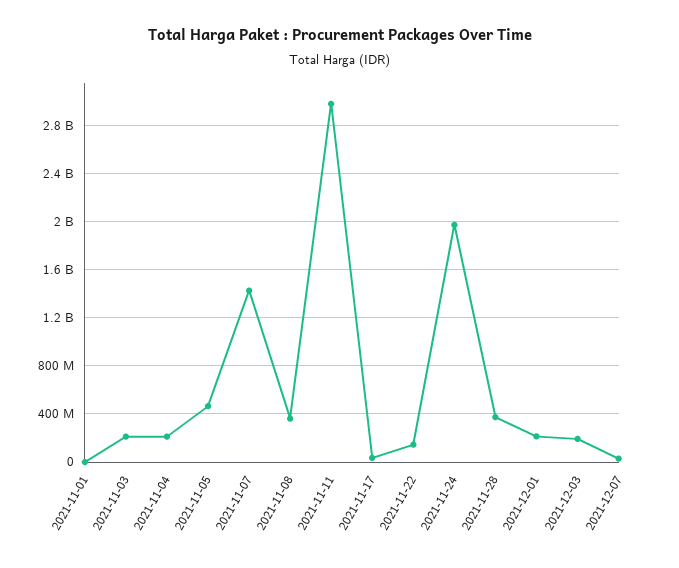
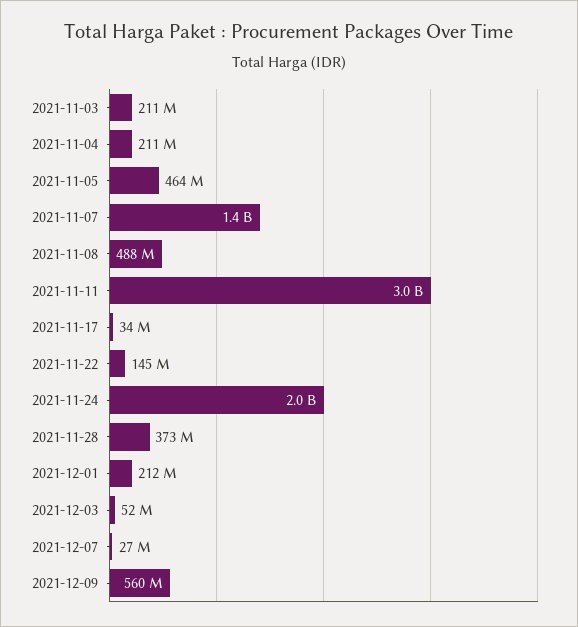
2021-11-01: 0 -> none
2021-11-08: 350000000 -> 488000000
2021-12-03: 200000000 -> 52000000
2021-12-09: none -> 560000000

